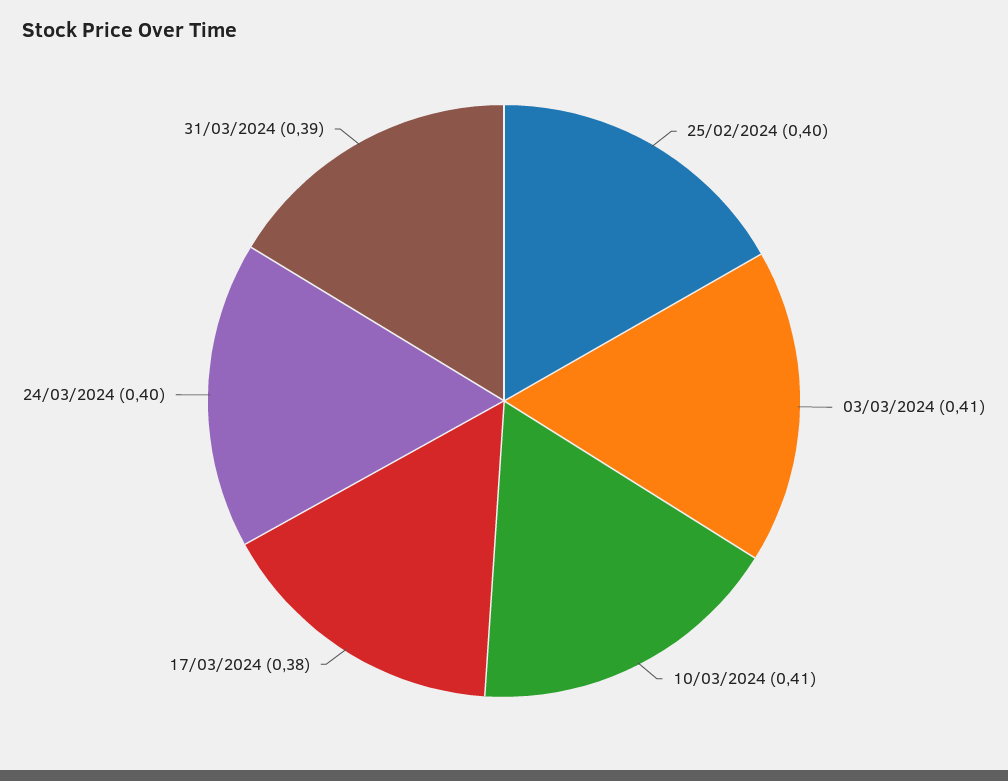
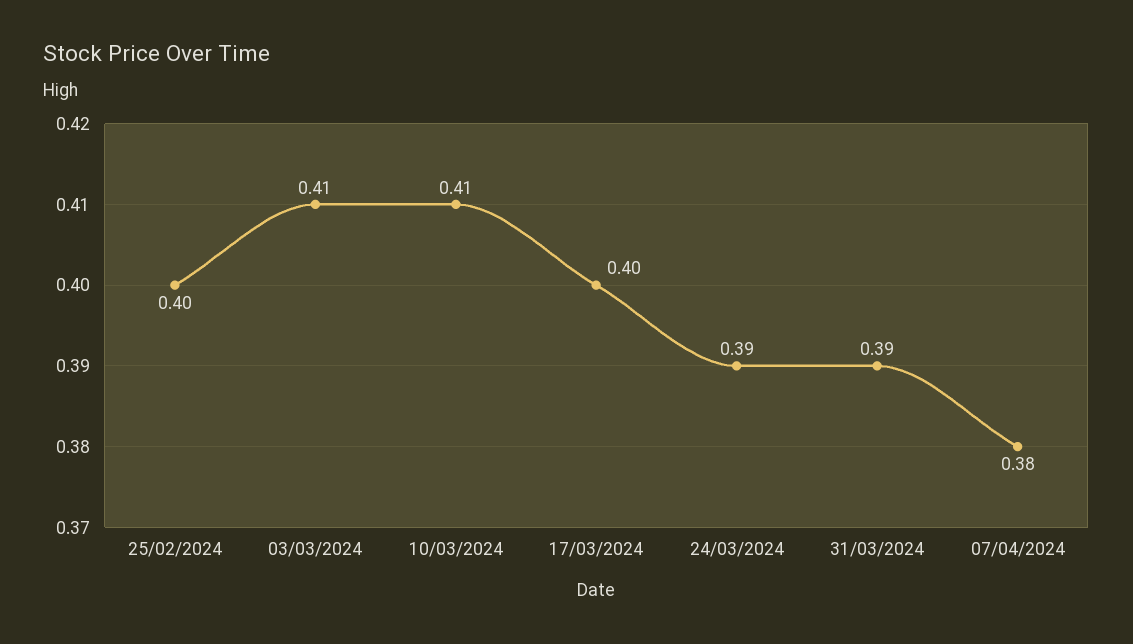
17/03/2024: 0.38 -> 0.4
24/03/2024: 0.4 -> 0.39
07/04/2024: none -> 0.38

